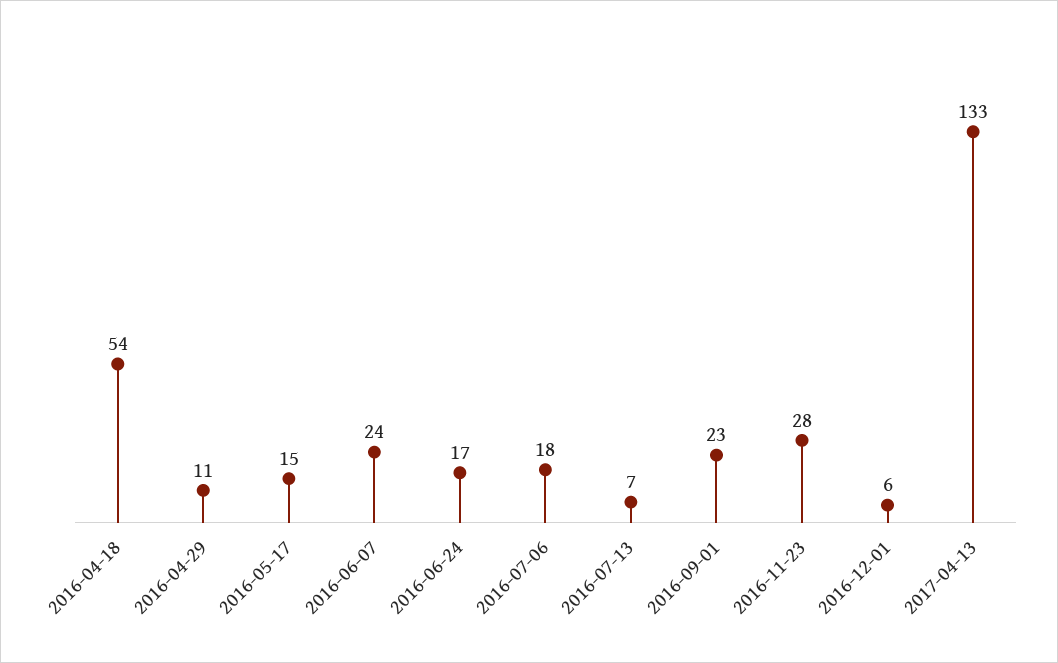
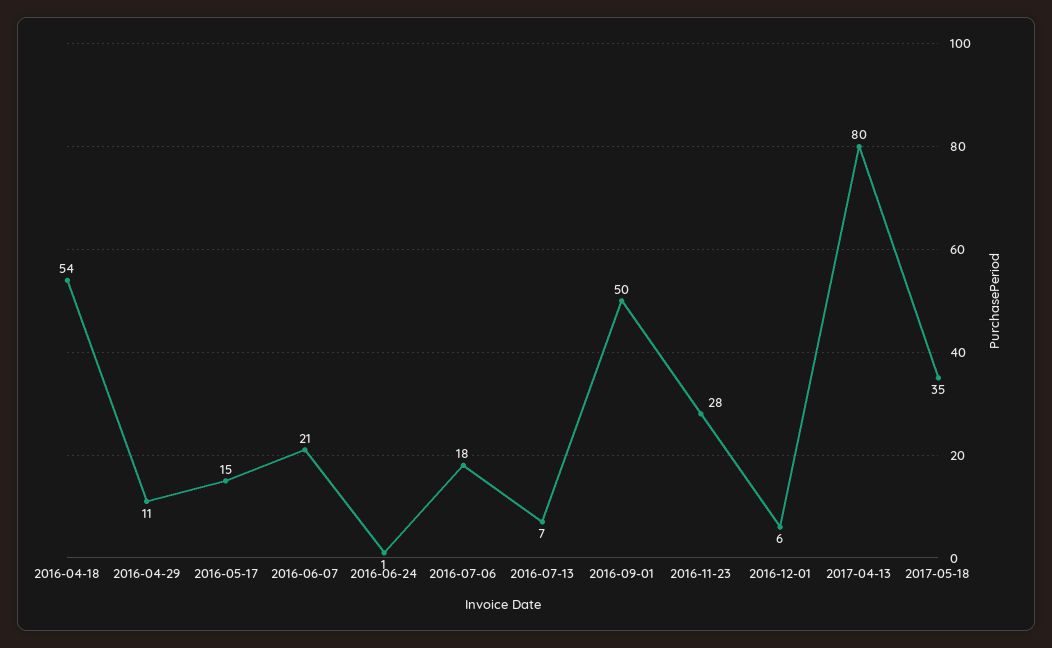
2016-06-07: 24 -> 21
2016-06-24: 17 -> 1
2016-09-01: 23 -> 50
2017-04-13: 133 -> 80
2017-05-18: none -> 35

